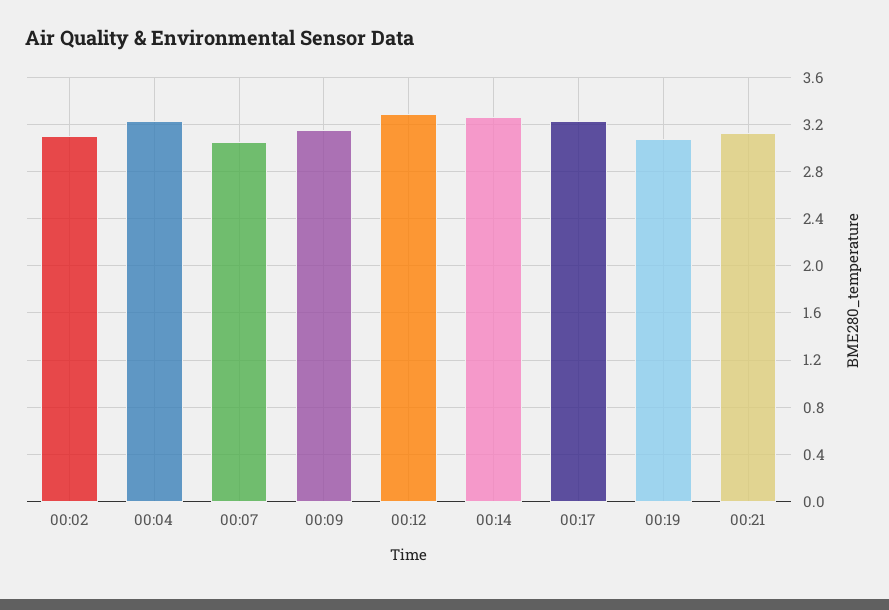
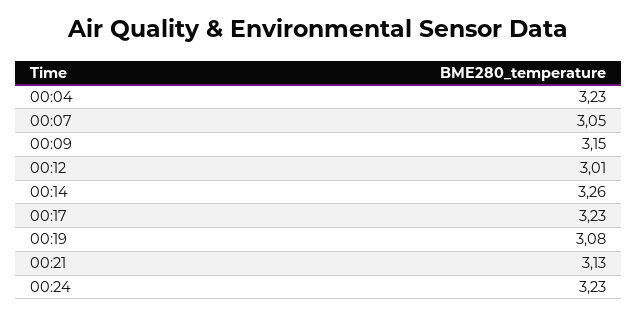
00:02: 3.1 -> none
00:12: 3.3 -> 3.01
00:24: none -> 3.23

